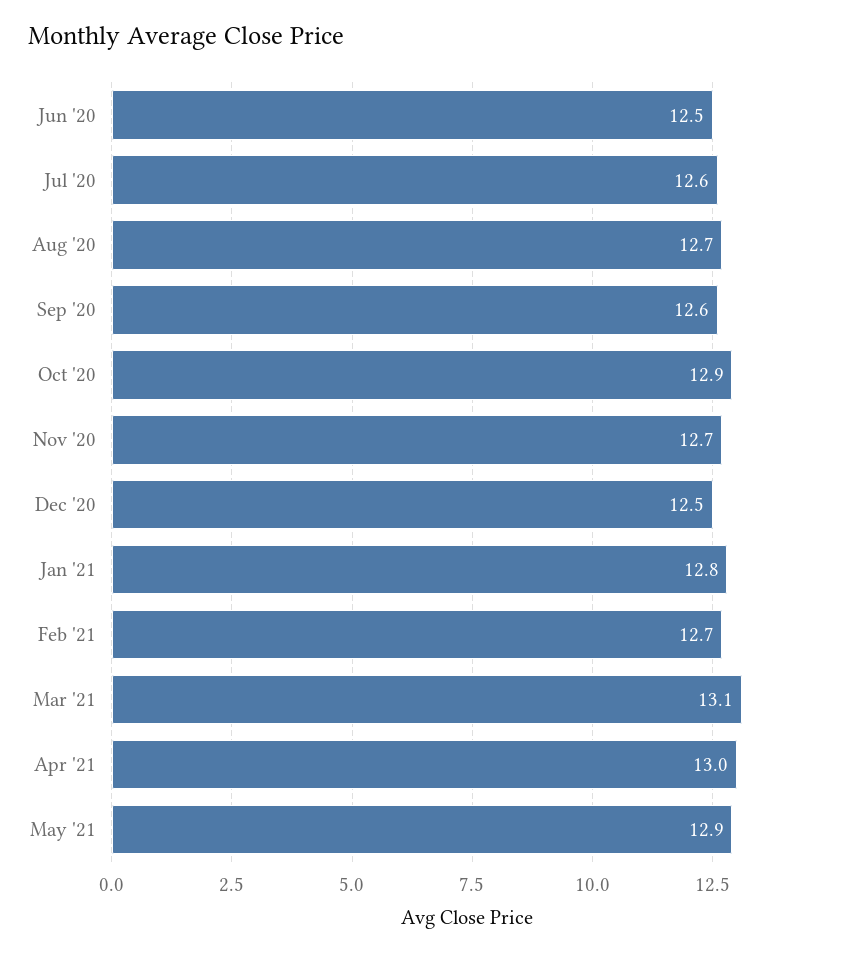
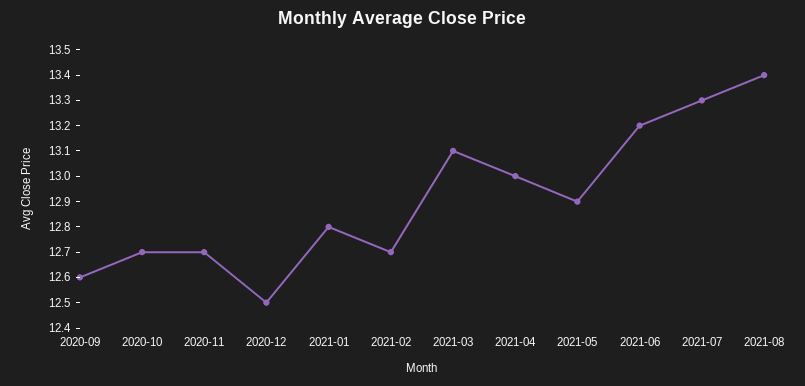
Jun '20: 12.5 -> none
Jul '20: 12.6 -> none
Aug '20: 12.7 -> none
Oct '20: 12.9 -> 12.7
2021-06: none -> 13.2
2021-07: none -> 13.3
2021-08: none -> 13.4

